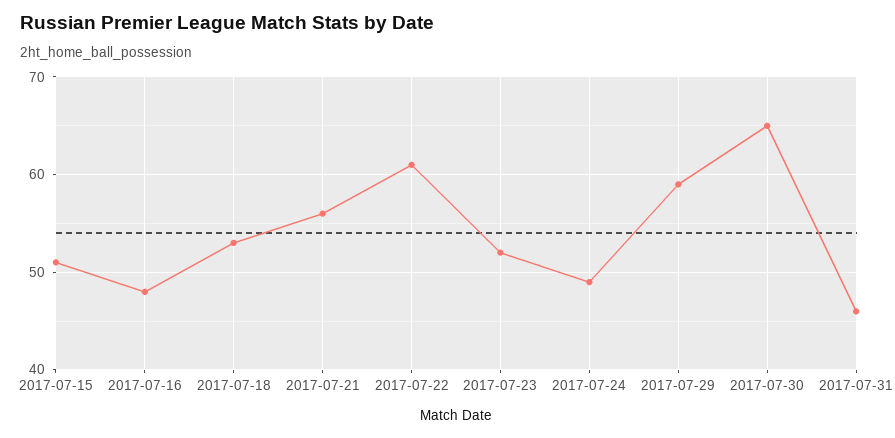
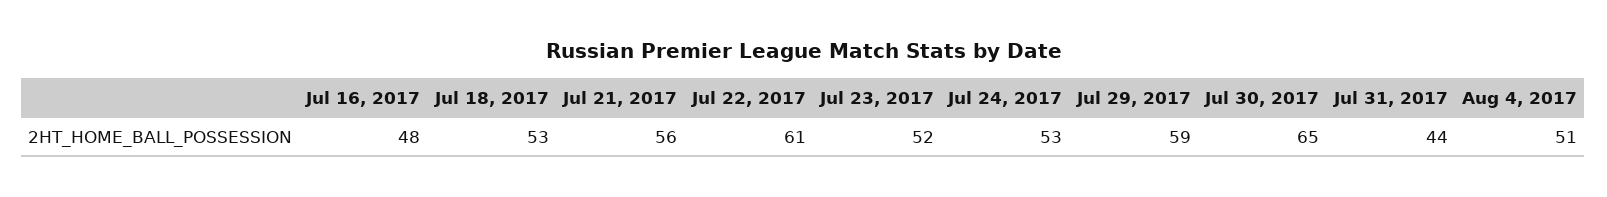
2017-07-15: 51 -> none
2017-07-24: 49 -> 53
2017-07-31: 46 -> 44
Aug 4, 2017: none -> 51

